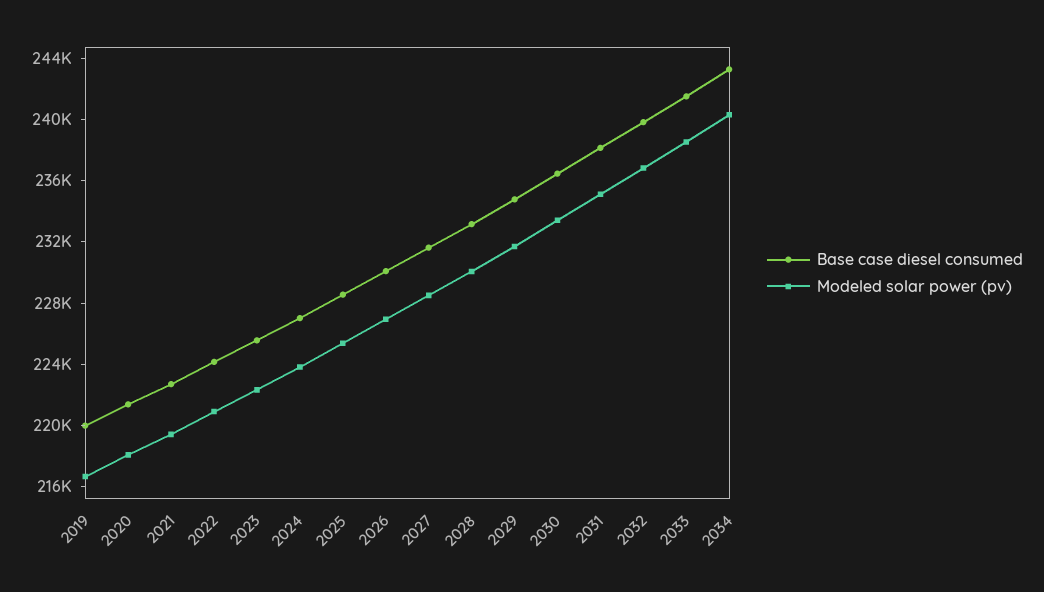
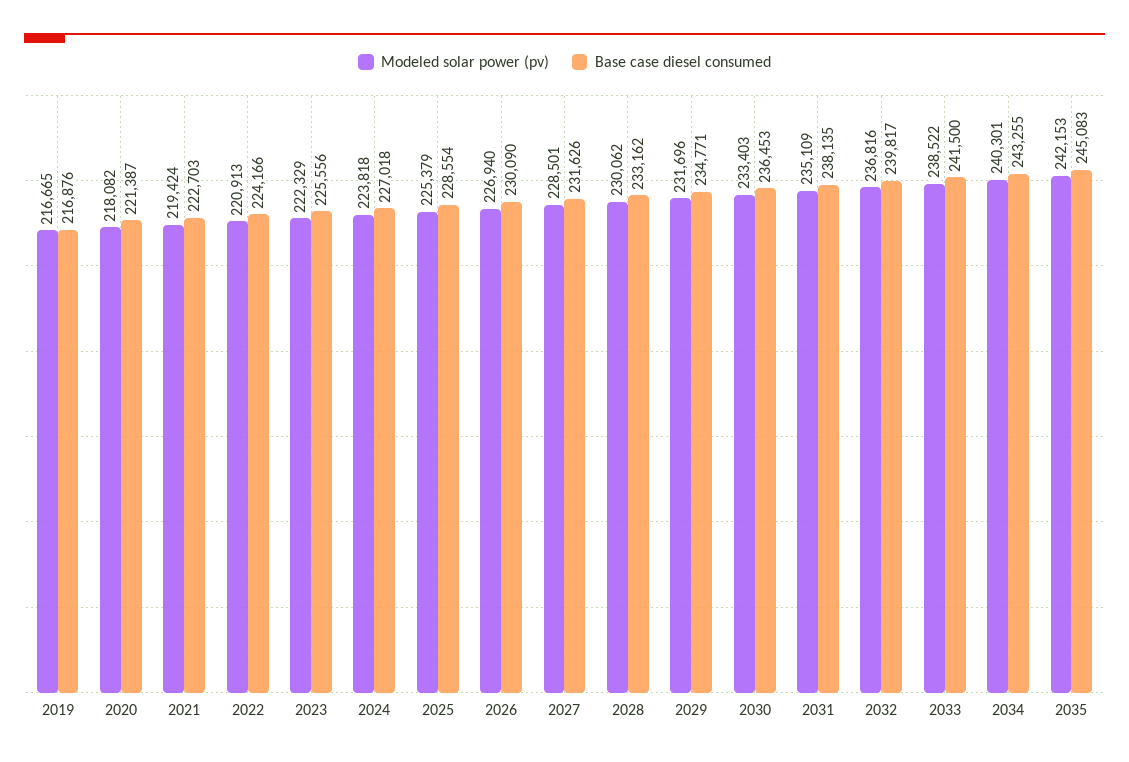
Base case diesel consumed, 2019: 220000 -> 216876
Modeled solar power (pv), 2035: none -> 242153
Base case diesel consumed, 2035: none -> 245083

